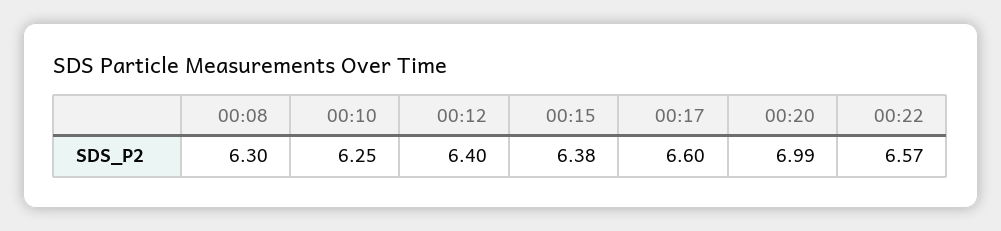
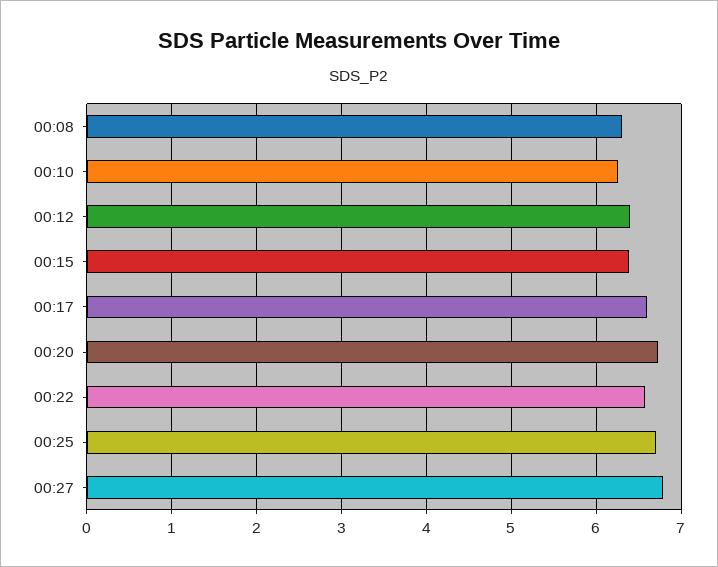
00:20: 6.99 -> 6.7
00:25: none -> 6.7
00:27: none -> 6.8

